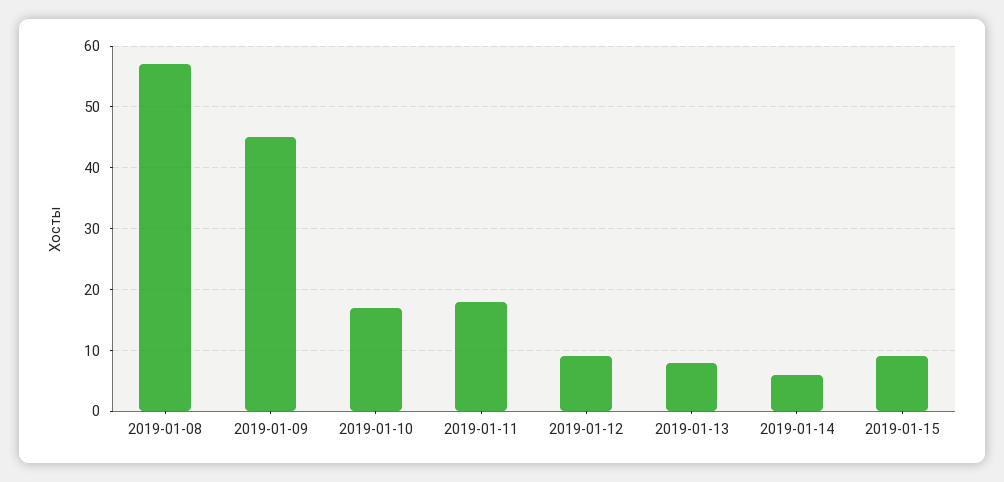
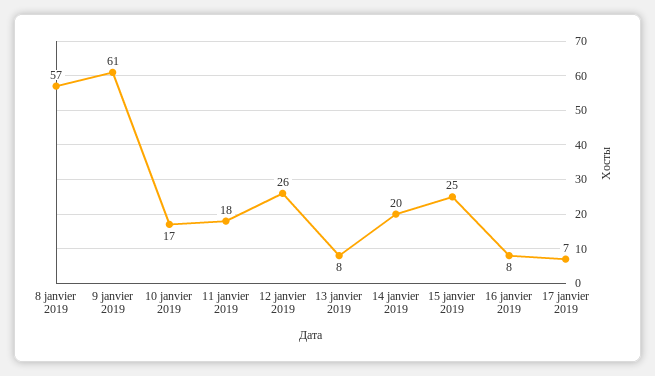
2019-01-09: 45 -> 61
2019-01-12: 9 -> 26
2019-01-14: 6 -> 20
2019-01-15: 9 -> 25
16 janvier 2019: none -> 8
17 janvier 2019: none -> 7

